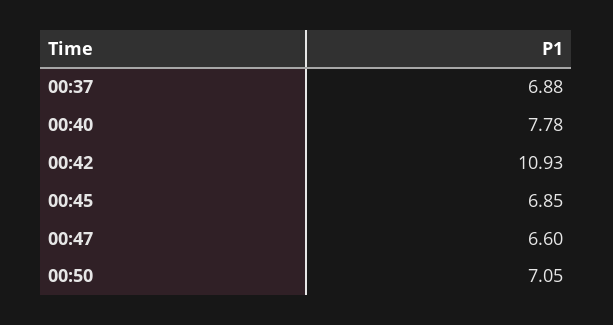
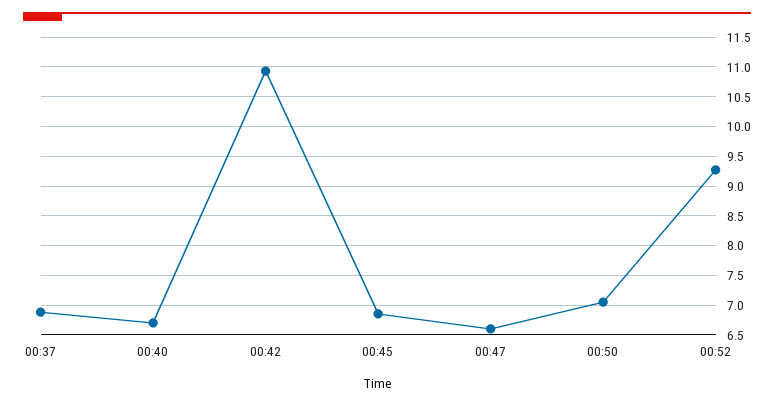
00:40: 7.78 -> 6.75
00:52: none -> 9.25

